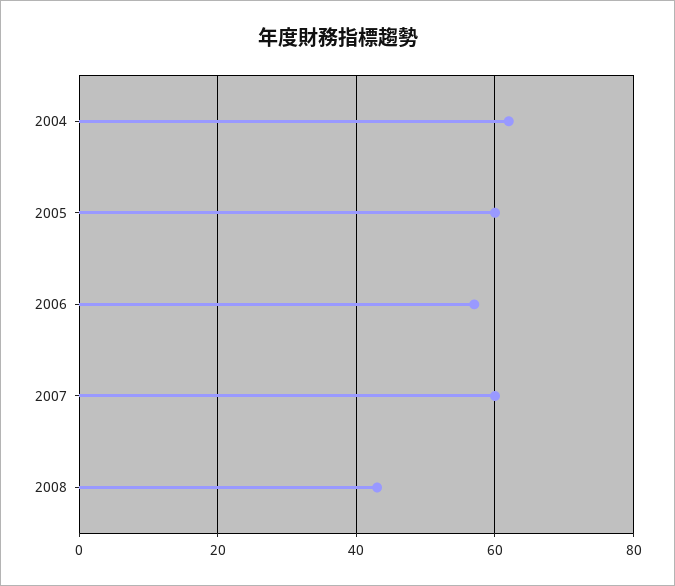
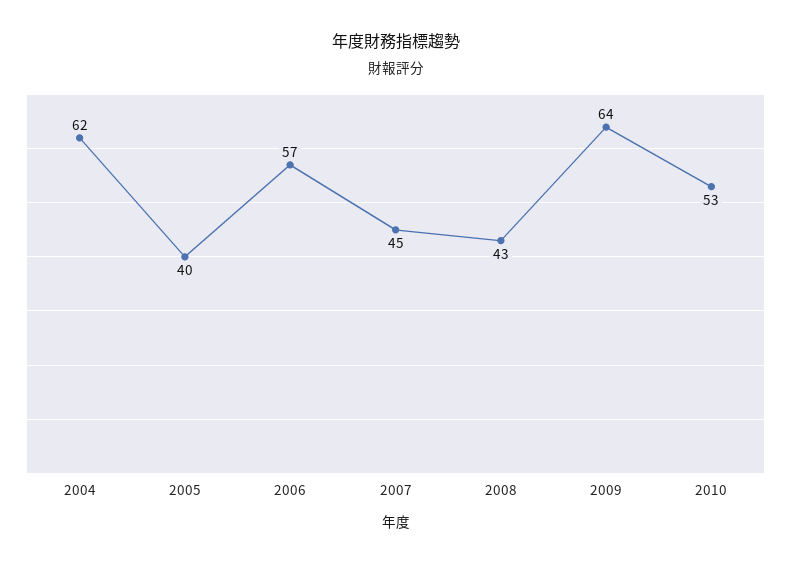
2005: 60 -> 40
2007: 60 -> 45
2009: none -> 64
2010: none -> 53

